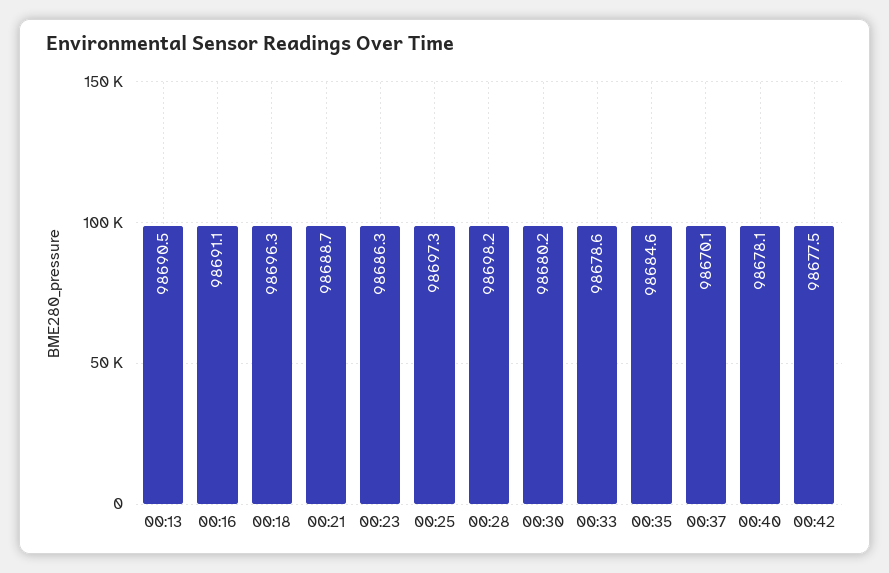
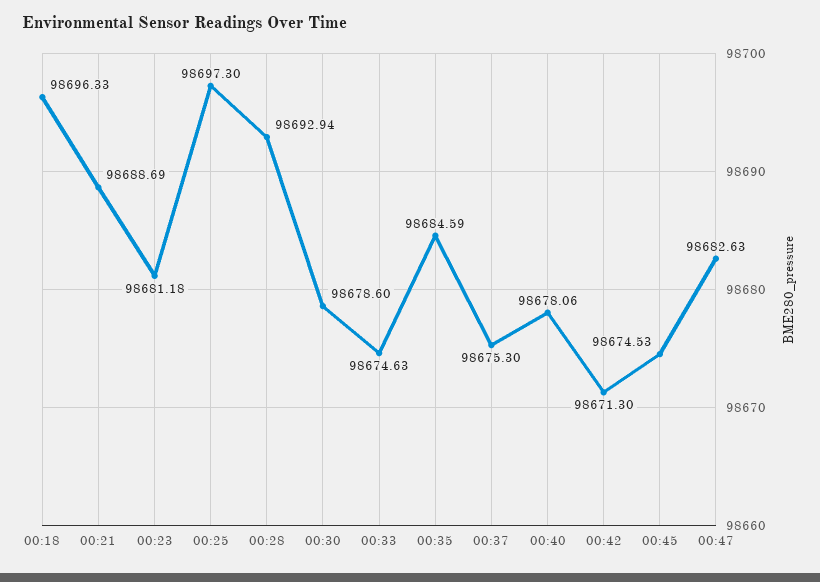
00:13: 98690.5 -> none
00:16: 98691.1 -> none
00:23: 98686.3 -> 98681.18
00:28: 98698.2 -> 98692.94
00:30: 98680.2 -> 98678.6
00:33: 98678.6 -> 98674.63
00:37: 98670.1 -> 98675.3
00:42: 98677.5 -> 98671.3
00:45: none -> 98674.53
00:47: none -> 98682.63

